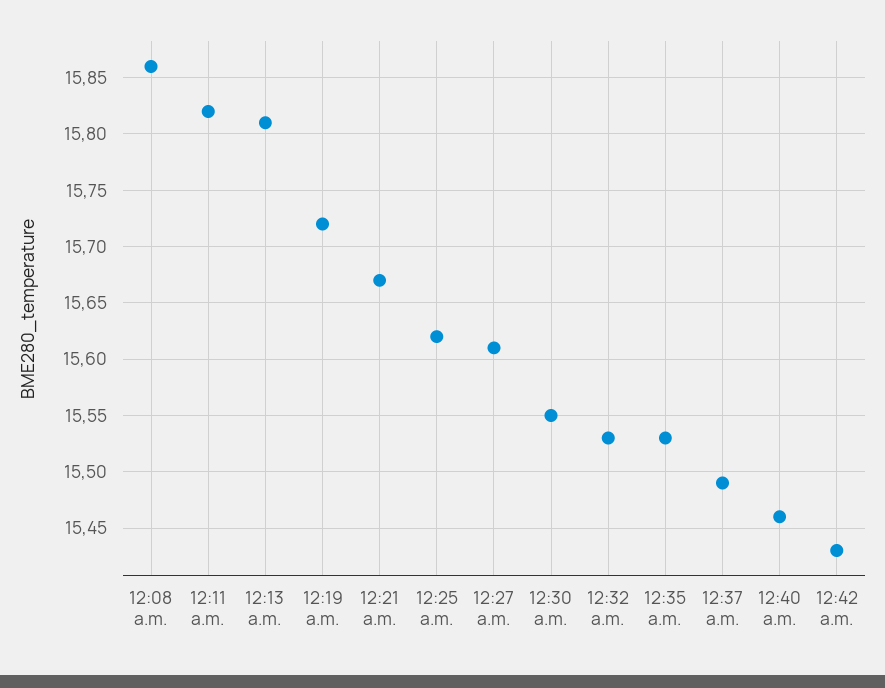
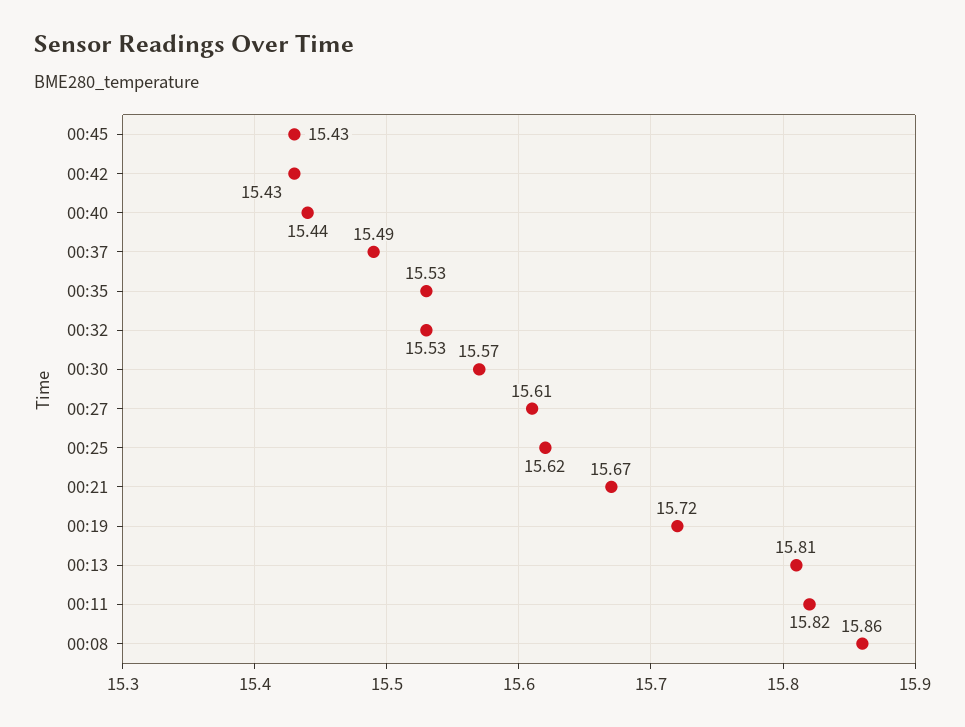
12:30 a.m.: 15.55 -> 15.57
12:40 a.m.: 15.46 -> 15.44
00:45: none -> 15.43

